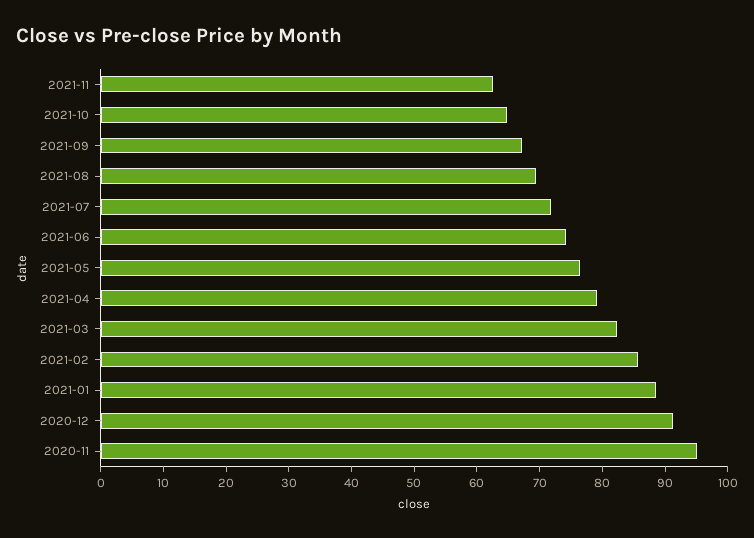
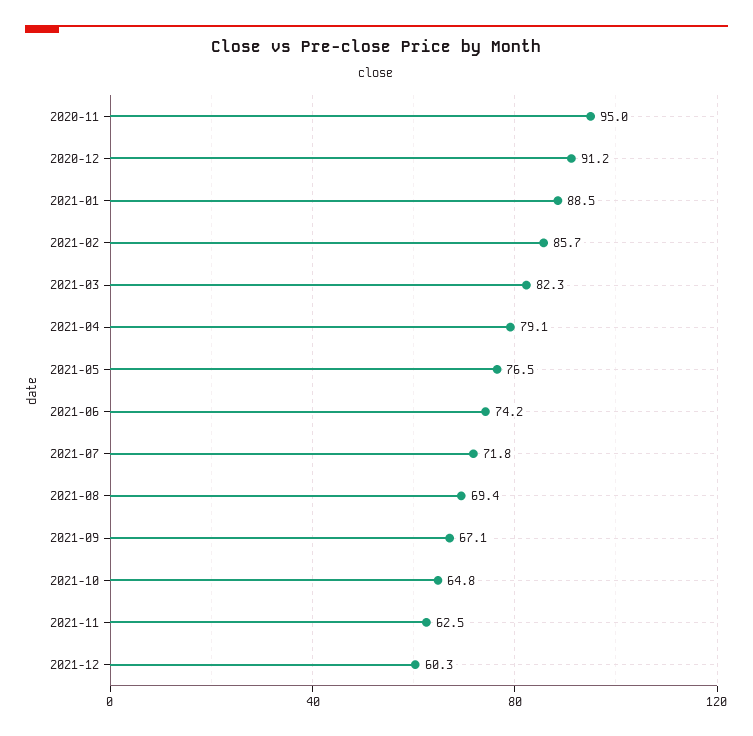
2021-12: none -> 60.3

